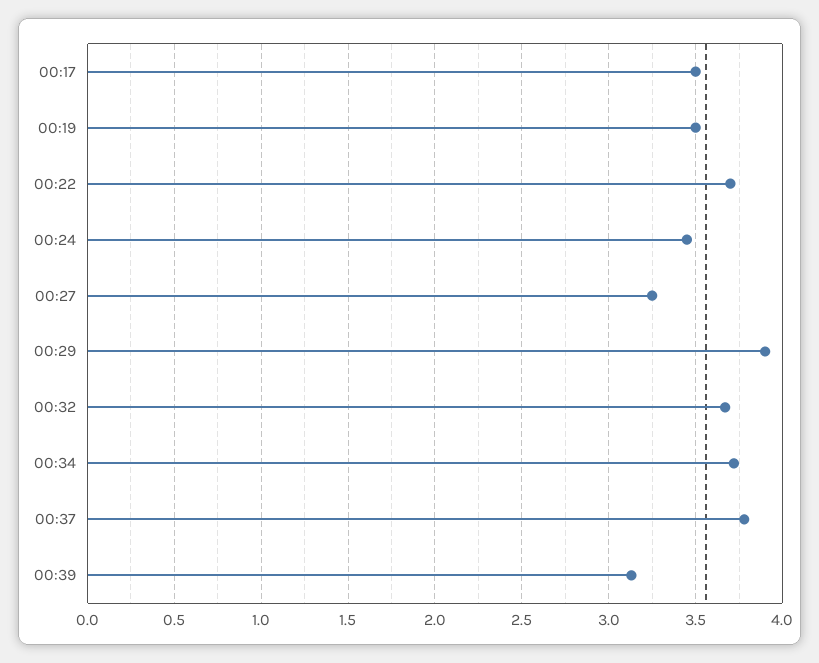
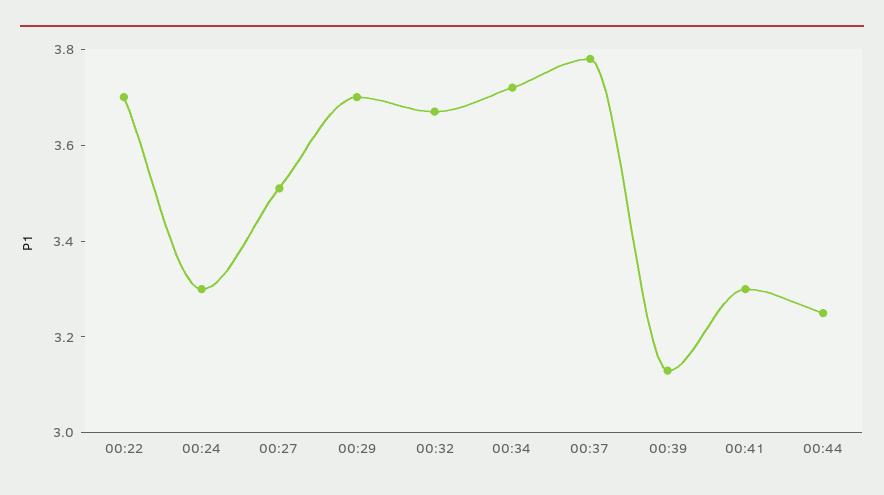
00:17: 3.5 -> none
00:19: 3.5 -> none
00:24: 3.45 -> 3.3
00:27: 3.25 -> 3.5
00:29: 3.9 -> 3.7
00:41: none -> 3.3
00:44: none -> 3.25

